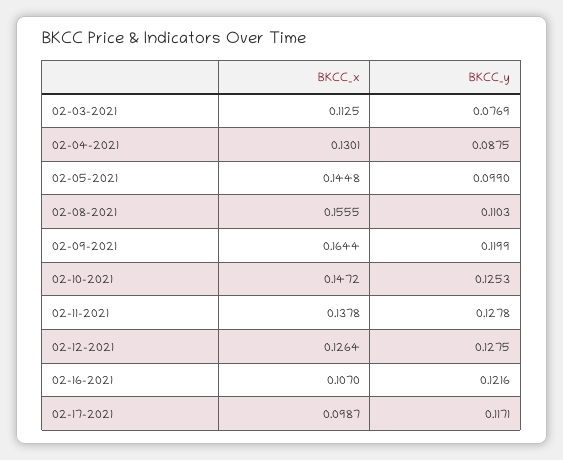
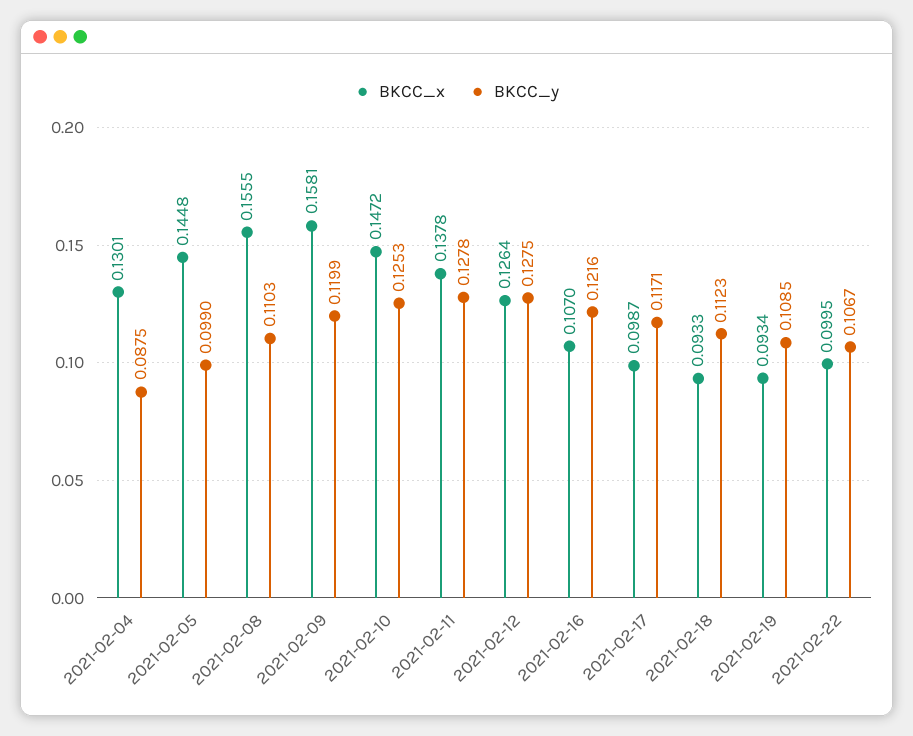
BKCC_x, 02-03-2021: 0.1125 -> none
BKCC_y, 02-03-2021: 0.0769 -> none
BKCC_x, 02-09-2021: 0.1644 -> 0.1581
BKCC_x, 2021-02-18: none -> 0.0933
BKCC_y, 2021-02-18: none -> 0.1123
BKCC_x, 2021-02-19: none -> 0.0934
BKCC_y, 2021-02-19: none -> 0.1085
BKCC_x, 2021-02-22: none -> 0.0995
BKCC_y, 2021-02-22: none -> 0.1067

